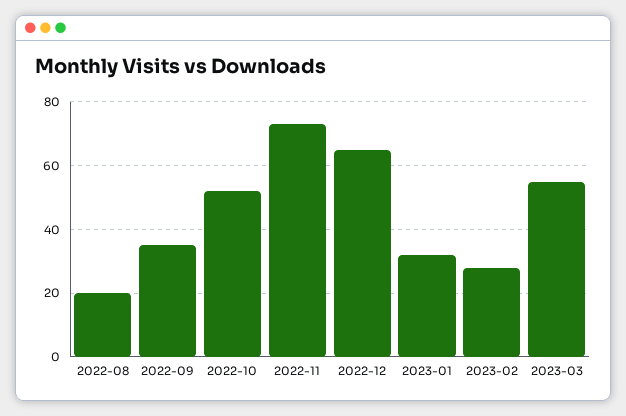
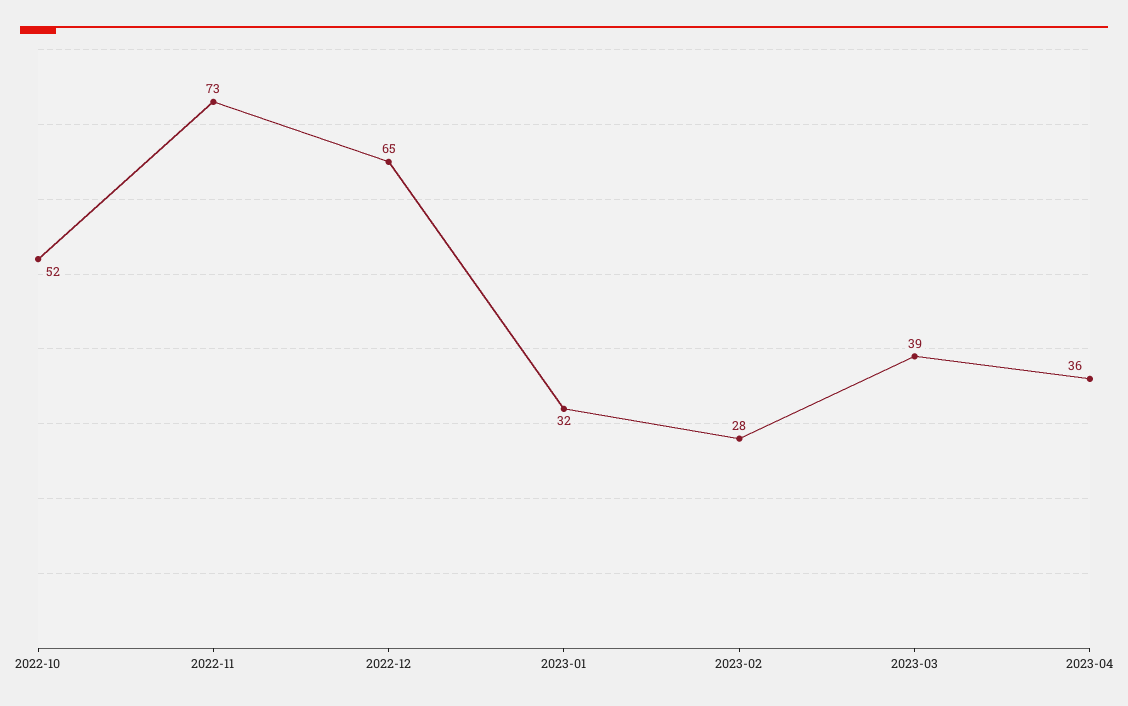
2022-08: 20 -> none
2022-09: 35 -> none
2023-03: 55 -> 39
2023-04: none -> 36

